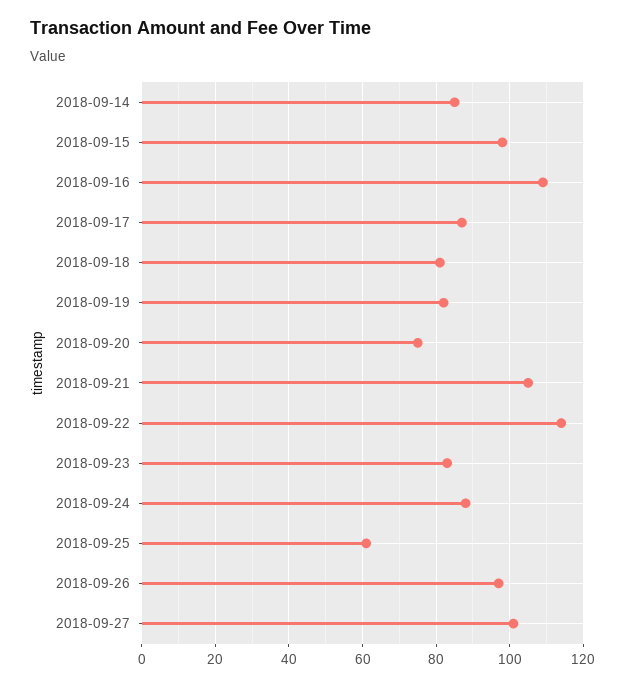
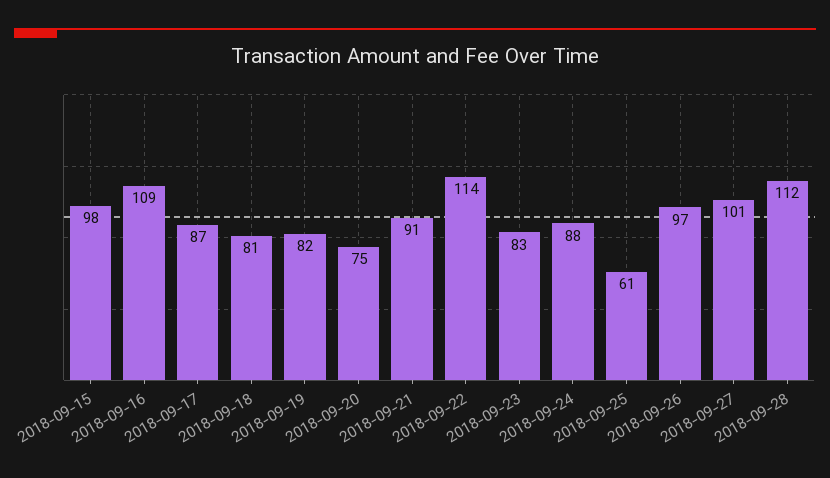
2018-09-14: 85 -> none
2018-09-21: 105 -> 91
2018-09-28: none -> 112

